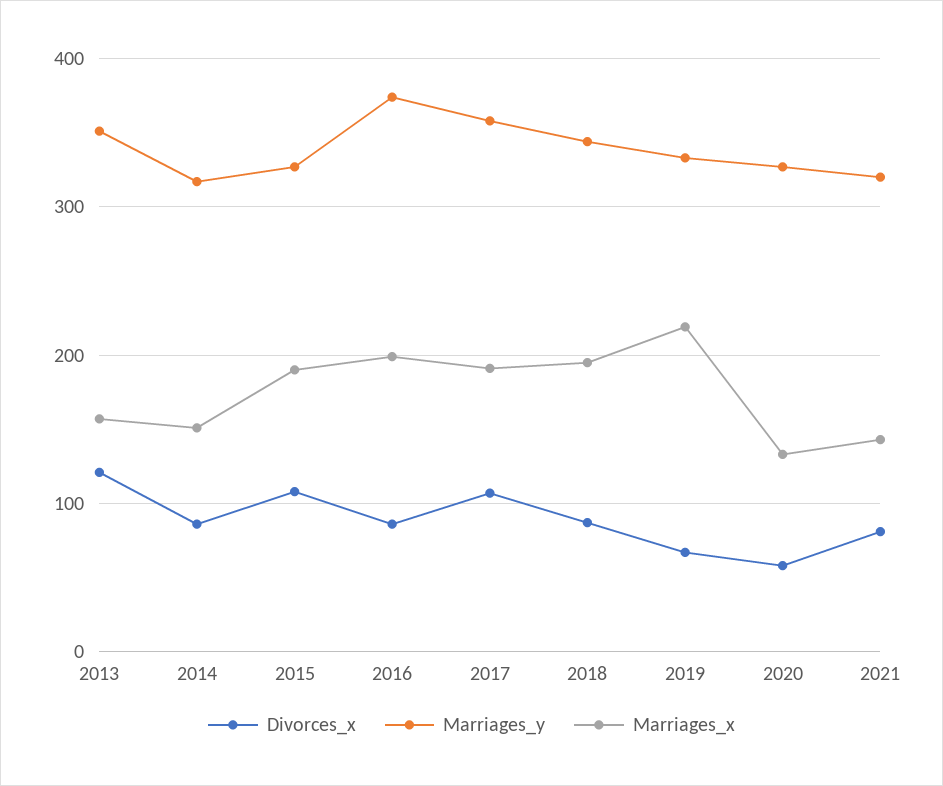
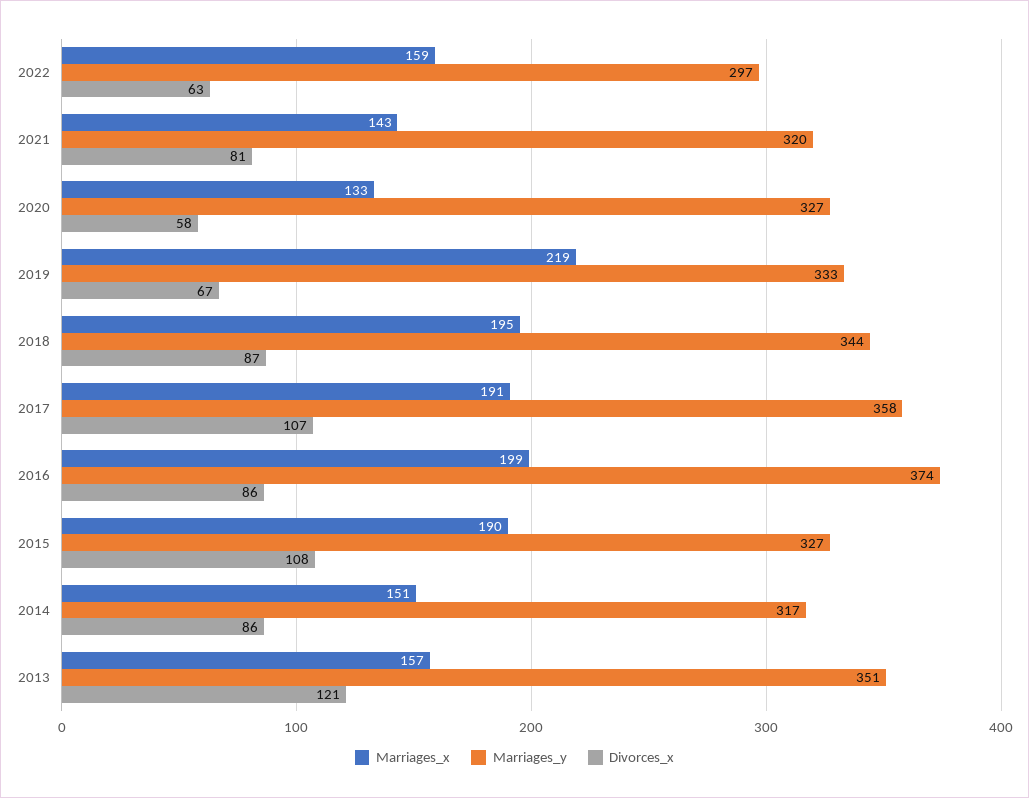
Marriages_x, 2022: none -> 159
Marriages_y, 2022: none -> 297
Divorces_x, 2022: none -> 63

